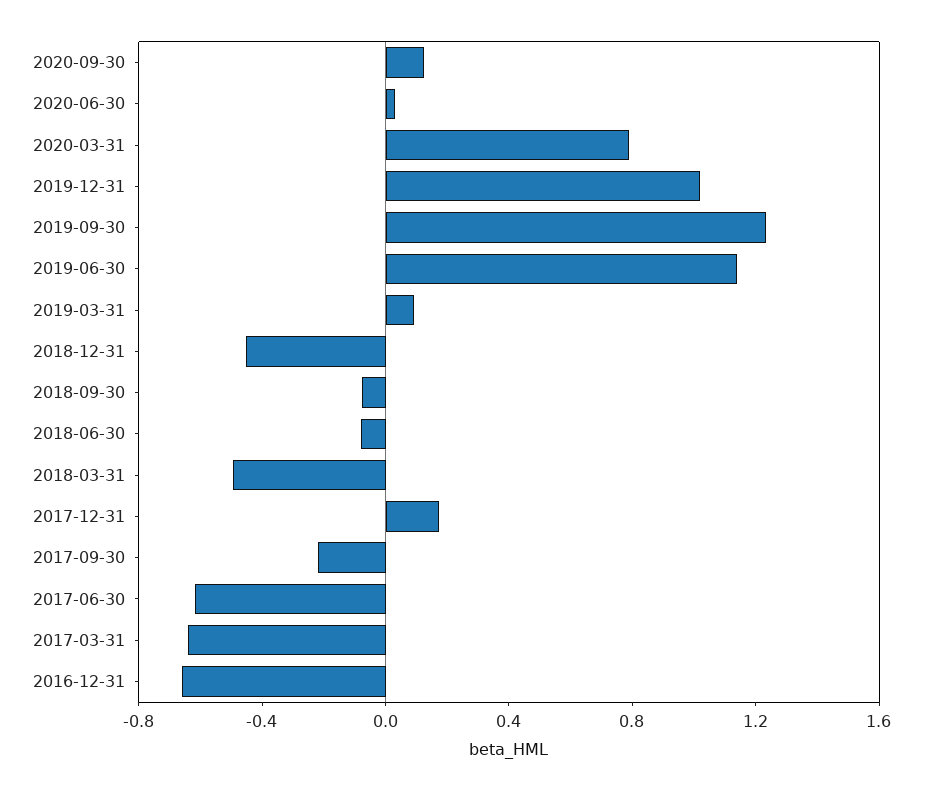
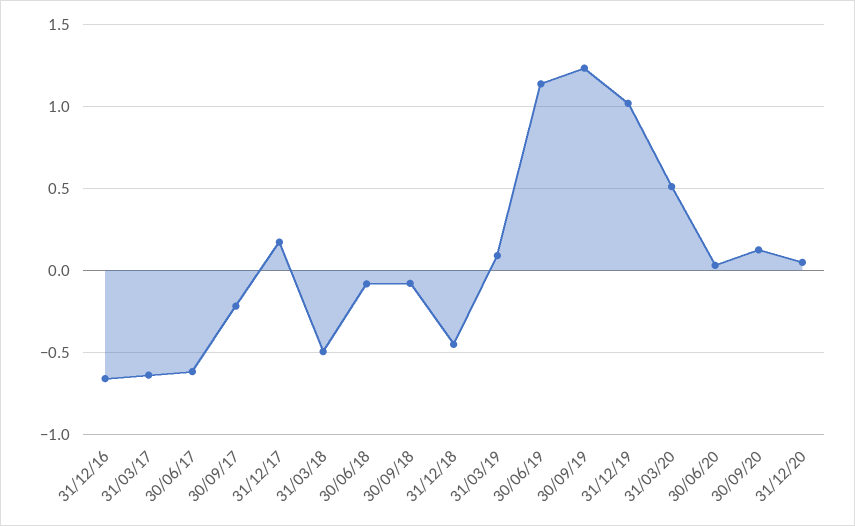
2020-03-31: 0.8 -> 0.5
31/12/20: none -> 0.05

